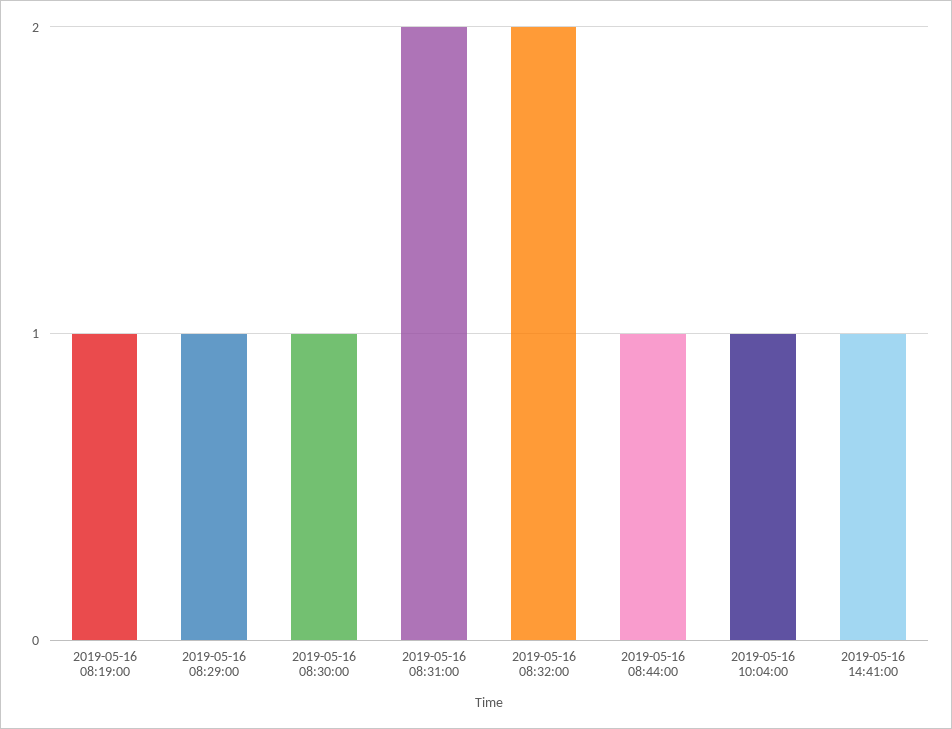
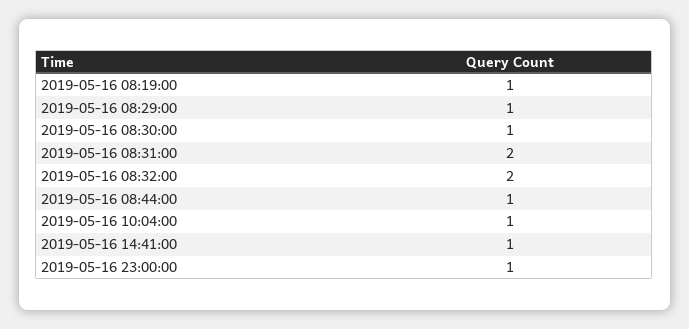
2019-05-16 23:00:00: none -> 1

